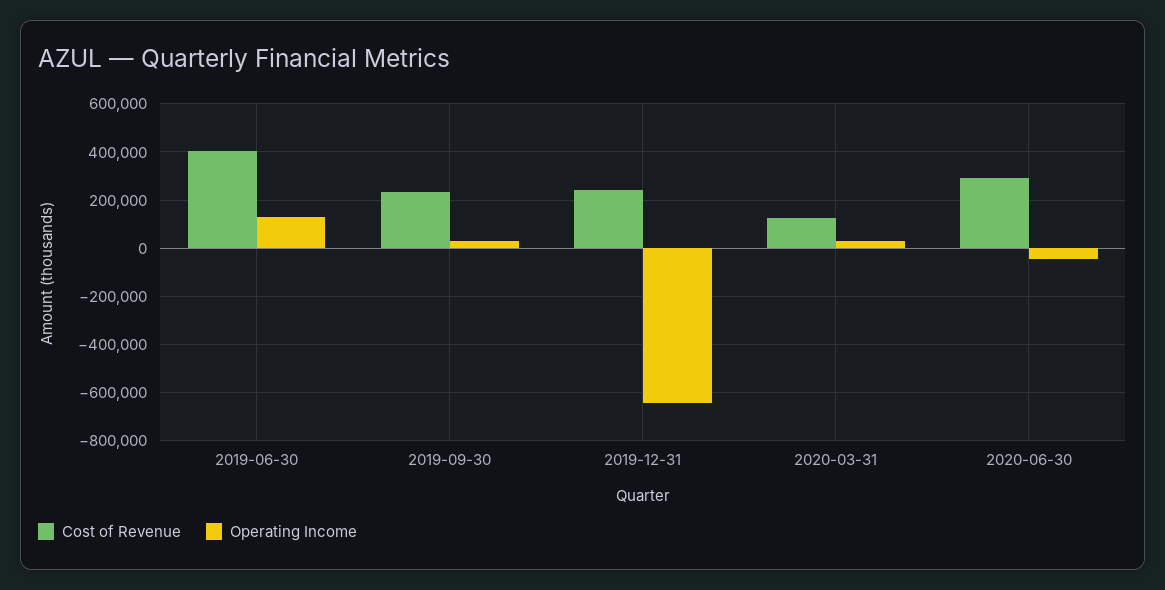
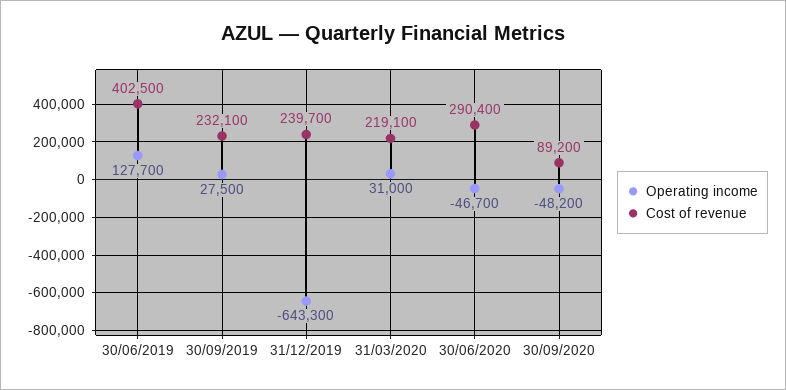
Cost of Revenue, 2020-03-31: 125000 -> 219100
Operating Income, 30/09/2020: none -> -48200
Cost of Revenue, 30/09/2020: none -> 89200

